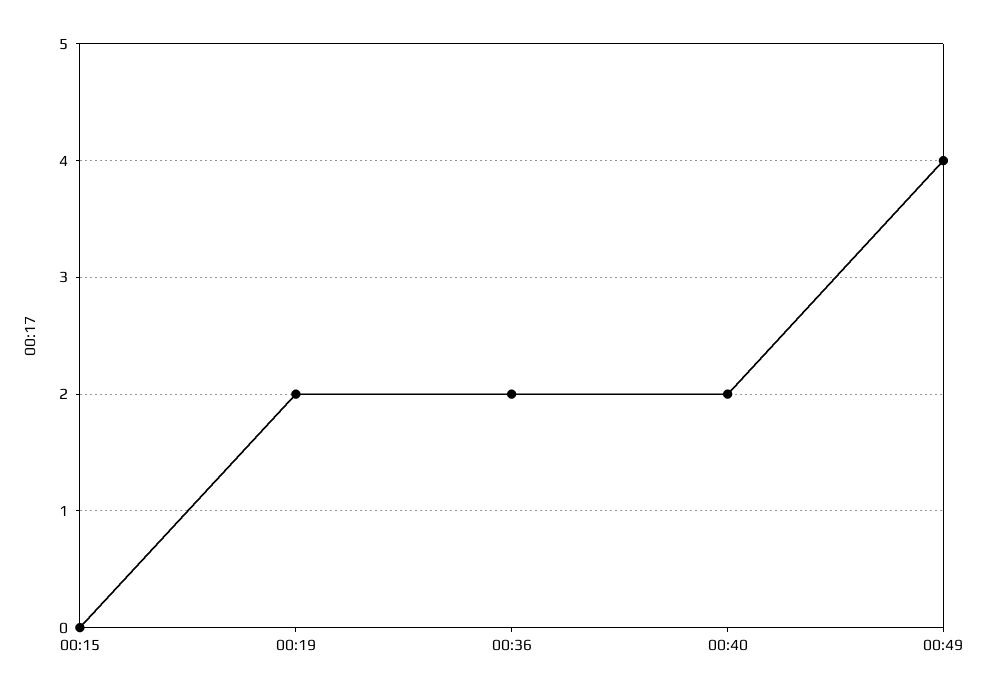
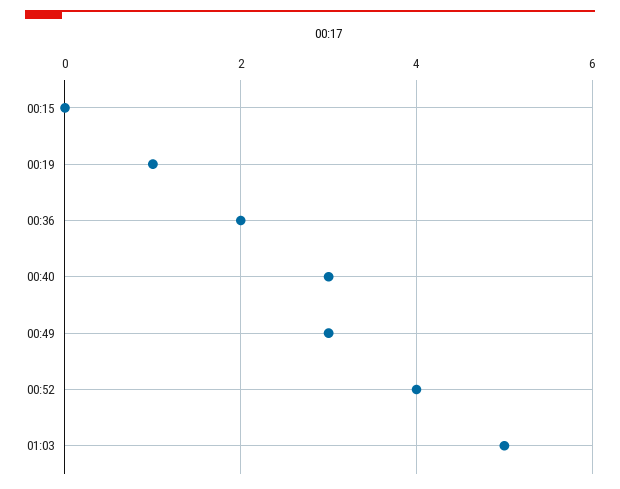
00:19: 2 -> 1
00:40: 2 -> 3
00:49: 4 -> 3
00:52: none -> 4
01:03: none -> 5

